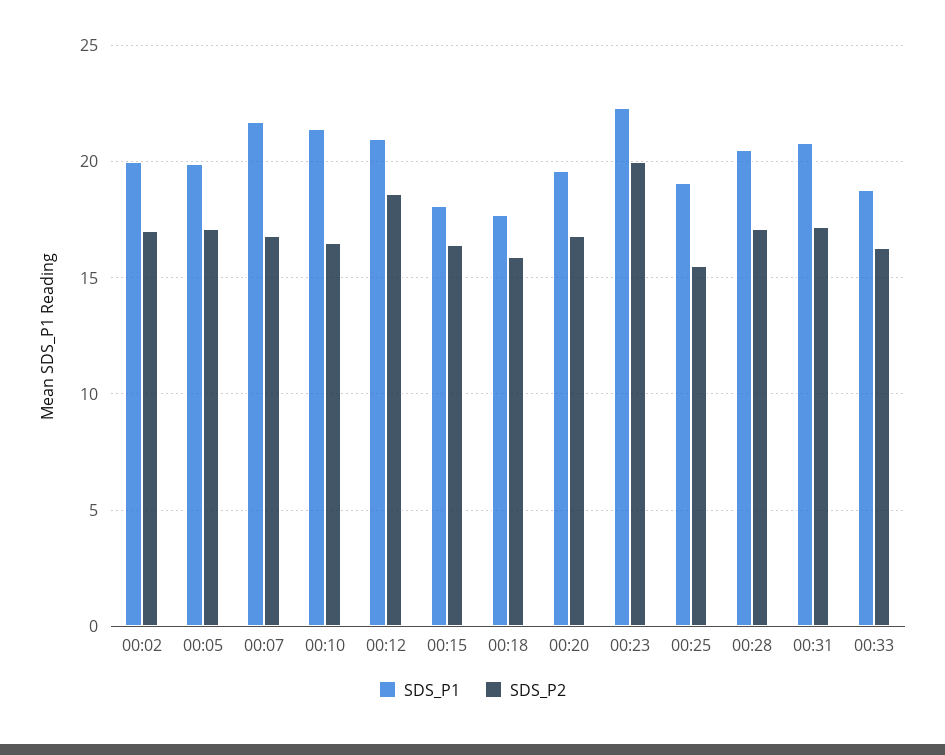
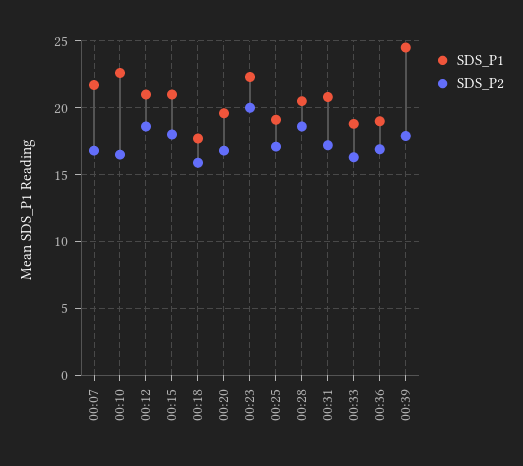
SDS_P1, 00:02: 20 -> none
SDS_P2, 00:02: 17 -> none
SDS_P1, 00:05: 20 -> none
SDS_P2, 00:05: 17 -> none
SDS_P1, 00:10: 21.5 -> 22.5
SDS_P1, 00:15: 18 -> 21
SDS_P2, 00:15: 16.5 -> 18
SDS_P2, 00:25: 15.5 -> 17
SDS_P2, 00:28: 17 -> 18.5
SDS_P1, 00:36: none -> 19
SDS_P2, 00:36: none -> 17
SDS_P1, 00:39: none -> 24.5
SDS_P2, 00:39: none -> 18

